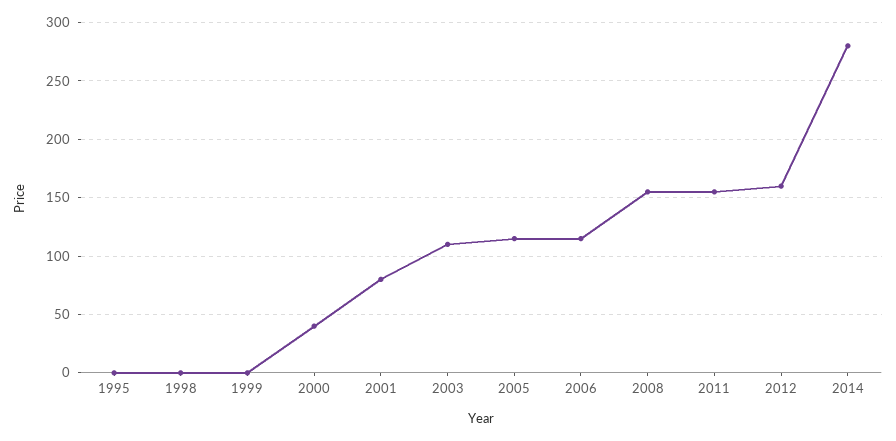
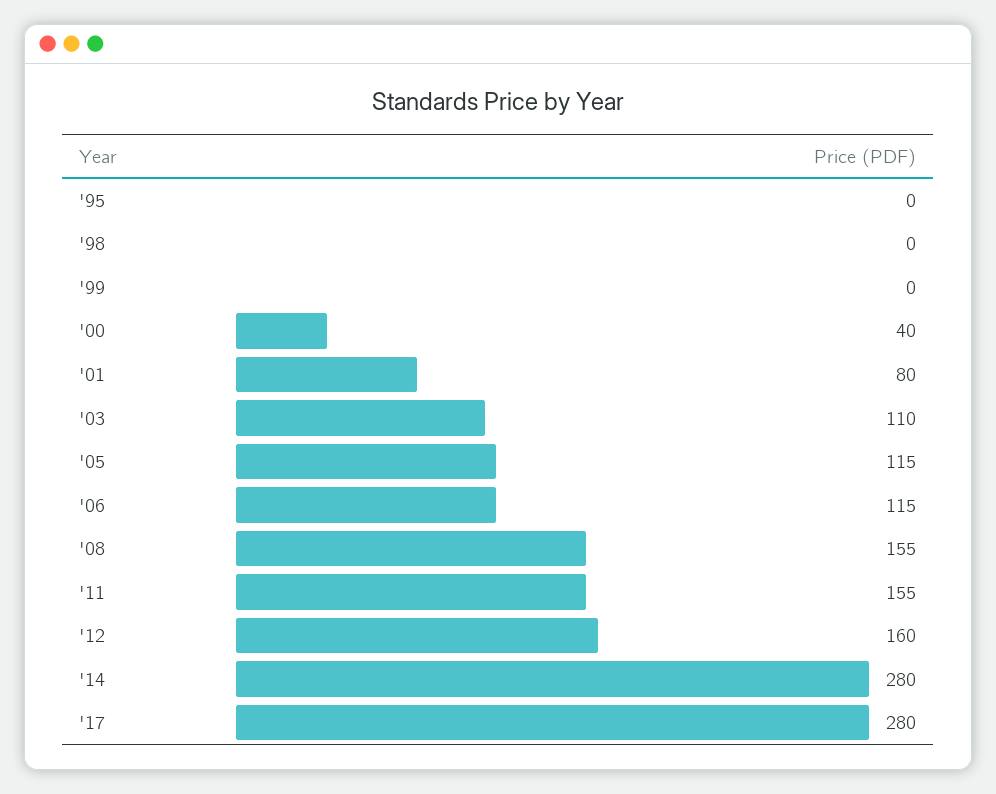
'17: none -> 280

